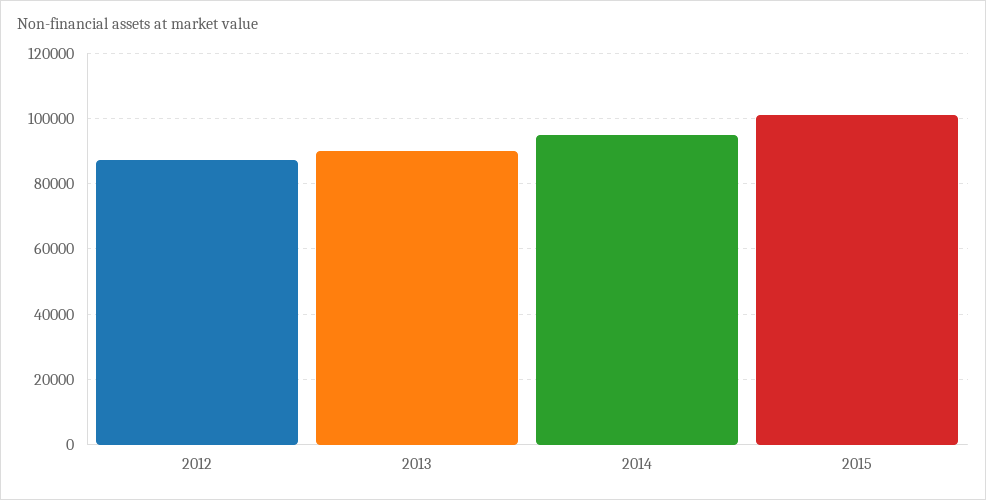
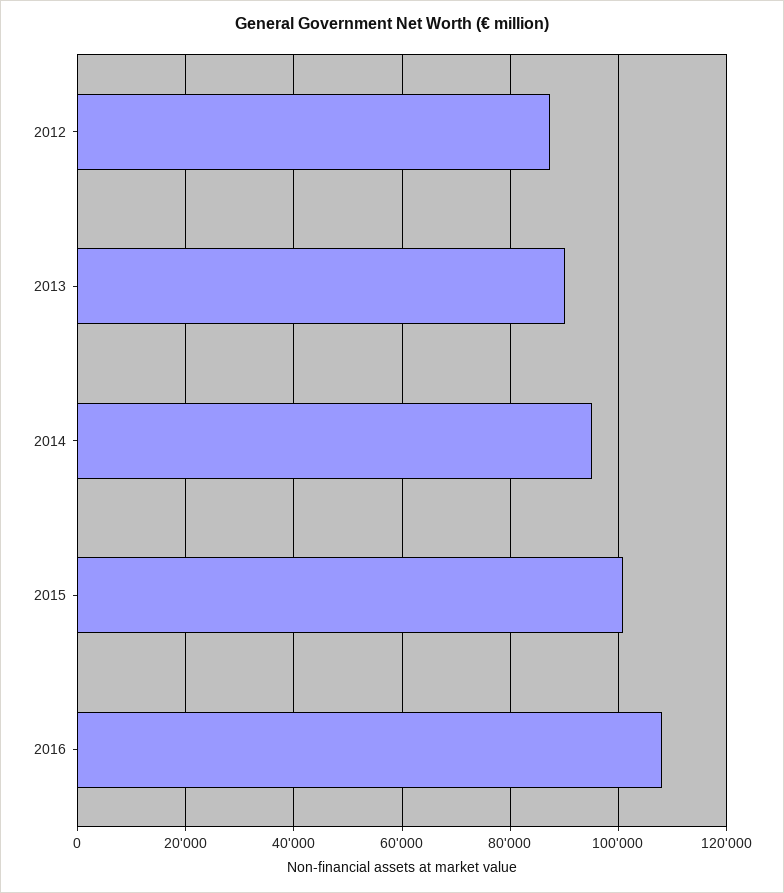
2016: none -> 108000

